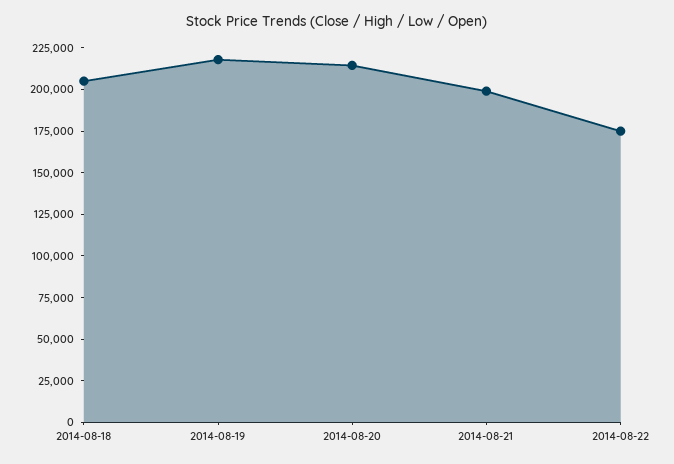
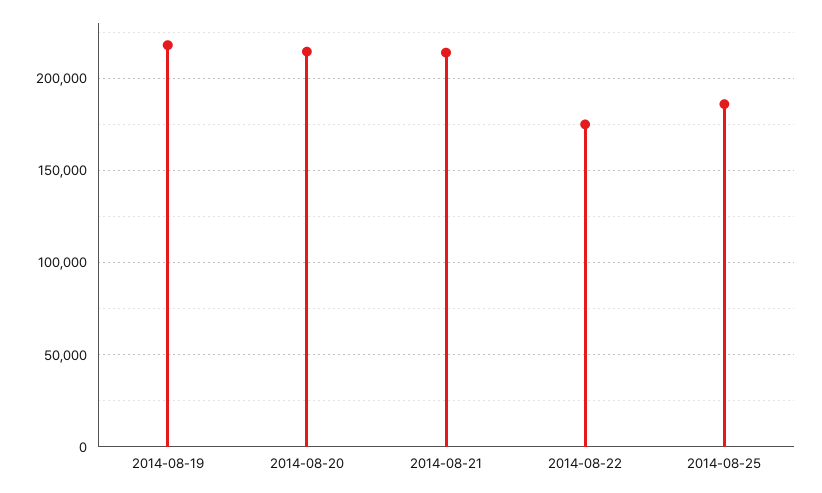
2014-08-18: 205000 -> none
2014-08-21: 200000 -> 215000
2014-08-25: none -> 185000

